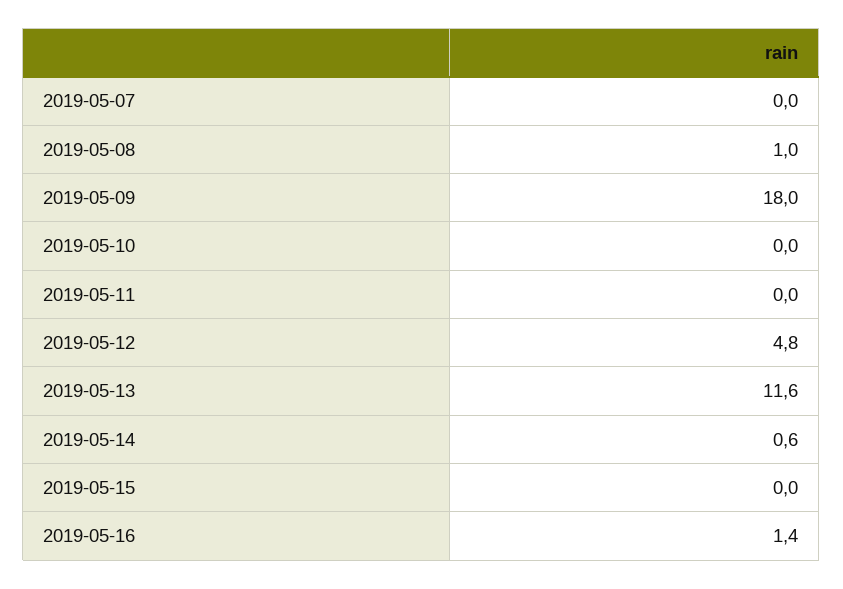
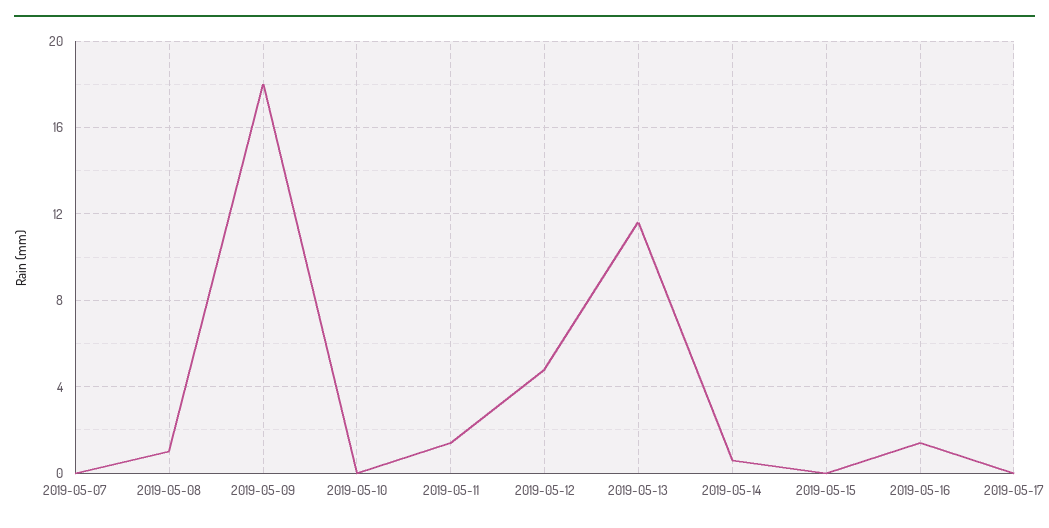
2019-05-11: 0 -> 1.5
2019-05-17: none -> 0

